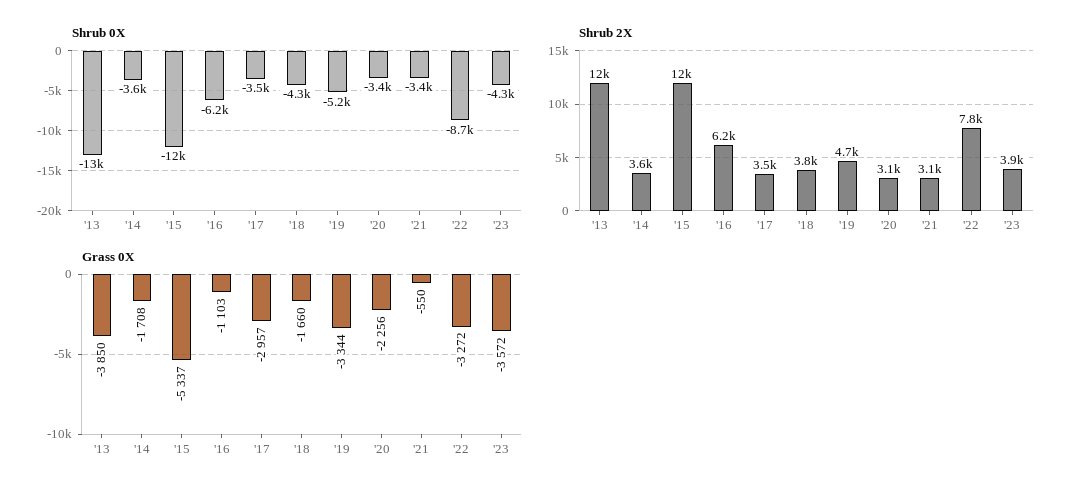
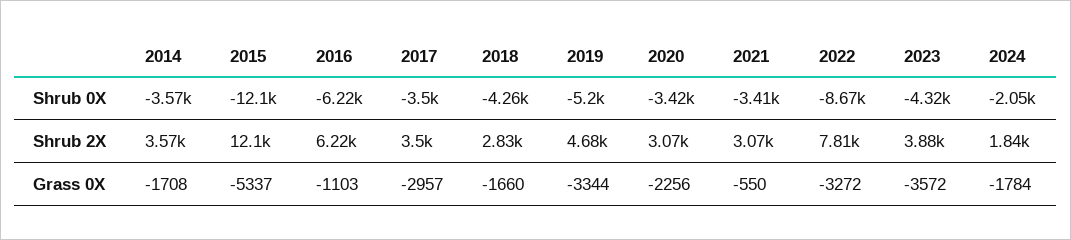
Shrub 0X, '13: -13000 -> none
Shrub 2X, '13: 12000 -> none
Shrub 2X, '18: 3800 -> 2830
Grass 0X, '13: -3850 -> none
Shrub 0X, 2024: none -> -2050
Shrub 2X, 2024: none -> 1840
Grass 0X, 2024: none -> -1784

